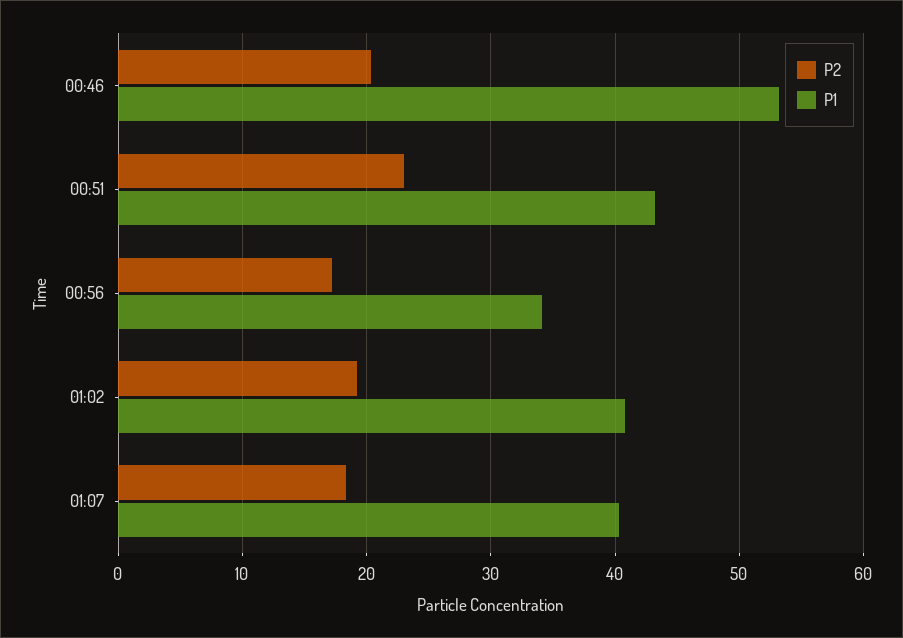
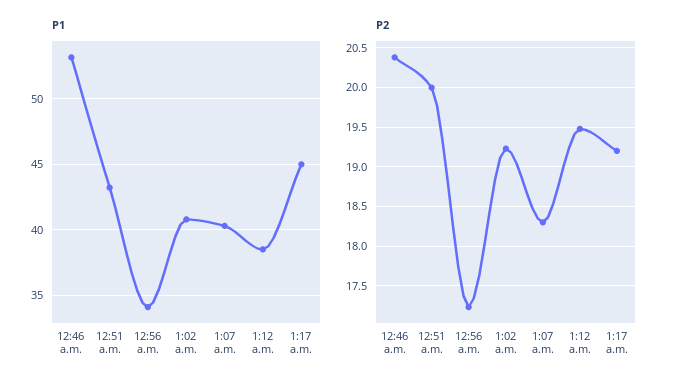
P2, 00:51: 23 -> 20
P1, 1:12 a.m.: none -> 38.5
P1, 1:17 a.m.: none -> 45
P2, 1:12 a.m.: none -> 19.5
P2, 1:17 a.m.: none -> 19.2

